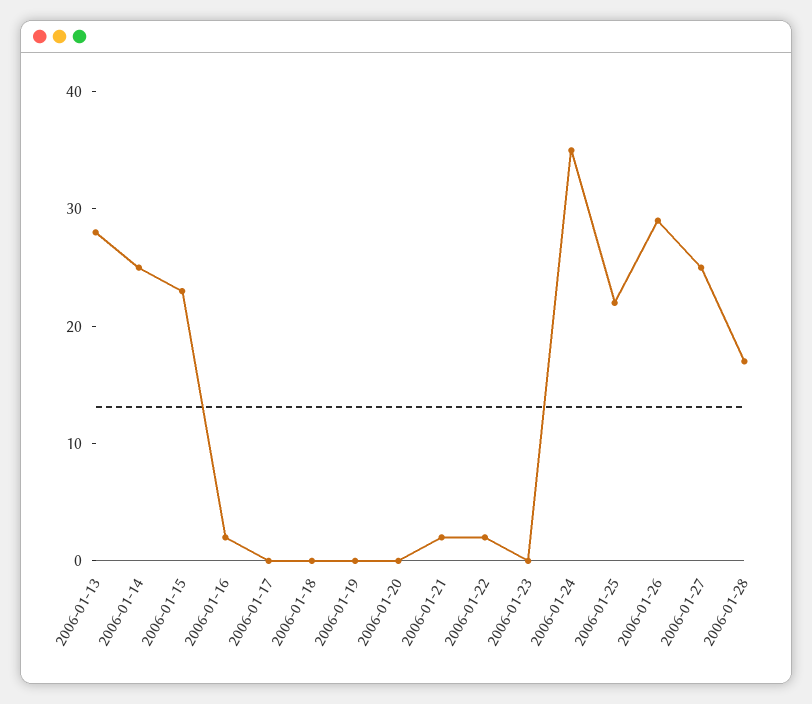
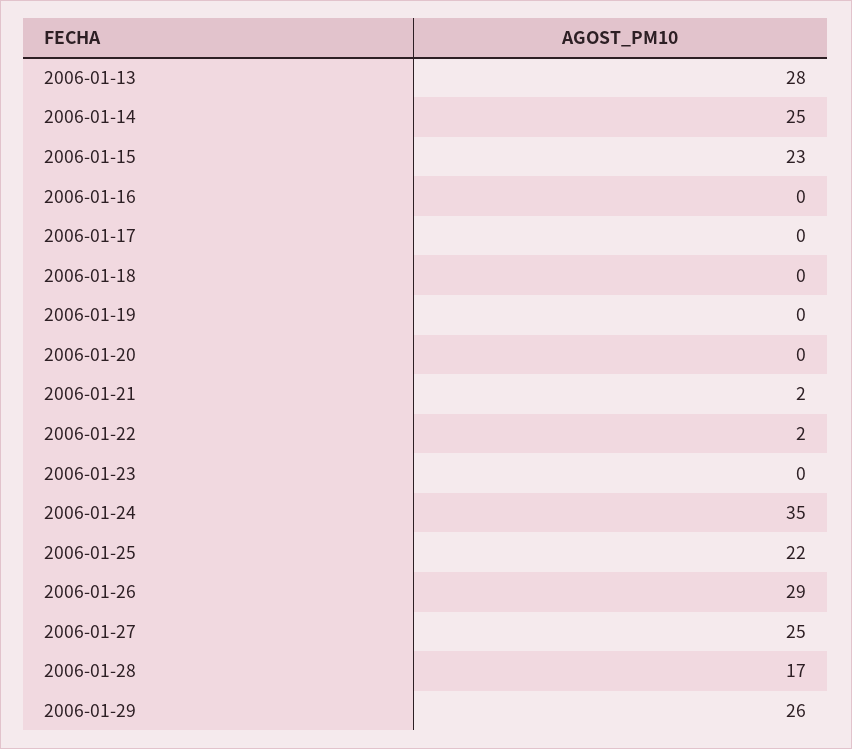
2006-01-16: 2 -> 0
2006-01-29: none -> 26

